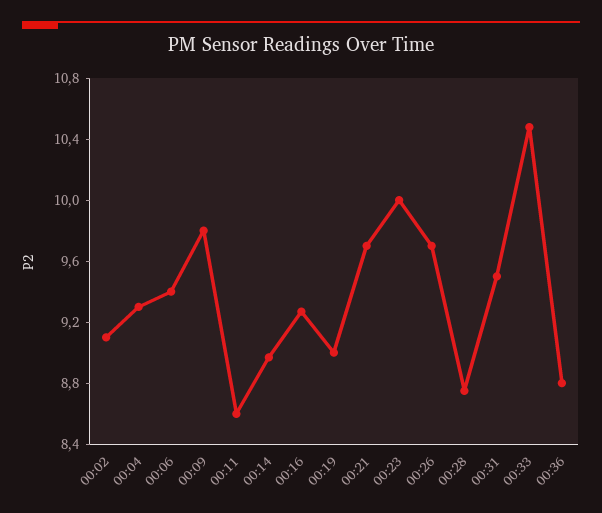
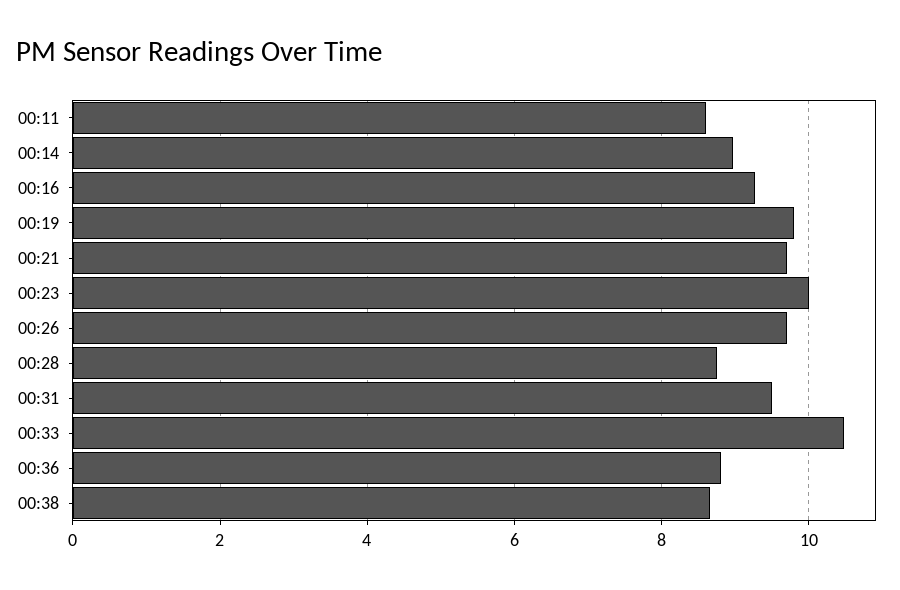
00:02: 9.1 -> none
00:04: 9.3 -> none
00:06: 9.4 -> none
00:09: 9.8 -> none
00:19: 9 -> 9.8
00:38: none -> 8.6

